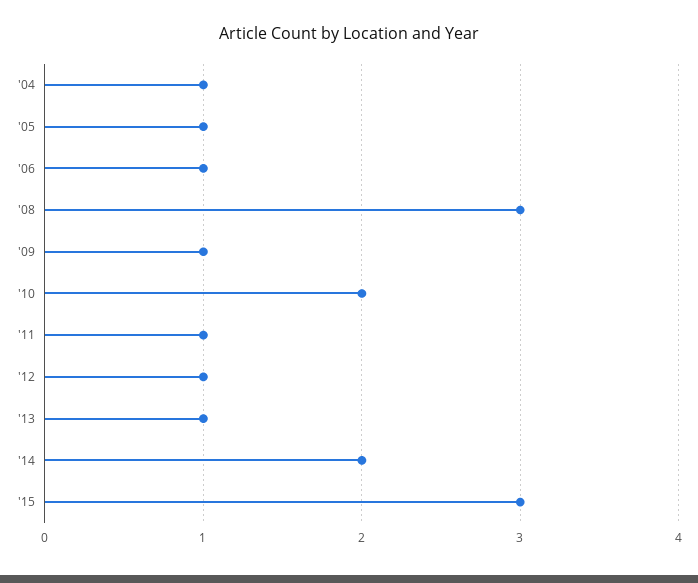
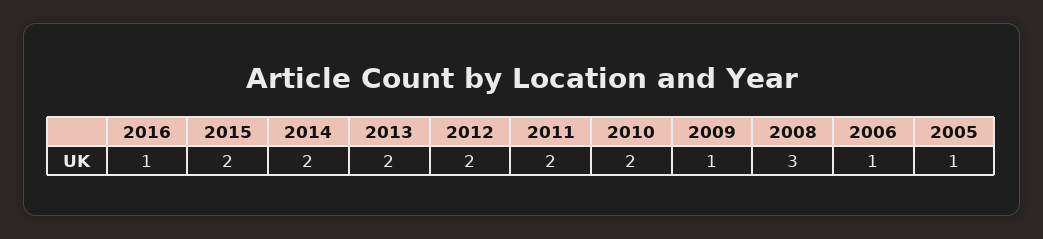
'04: 1 -> none
'11: 1 -> 2
'12: 1 -> 2
'13: 1 -> 2
'15: 3 -> 2
2016: none -> 1

